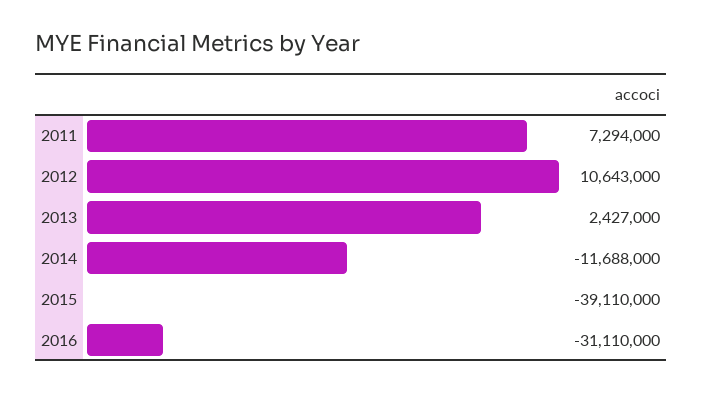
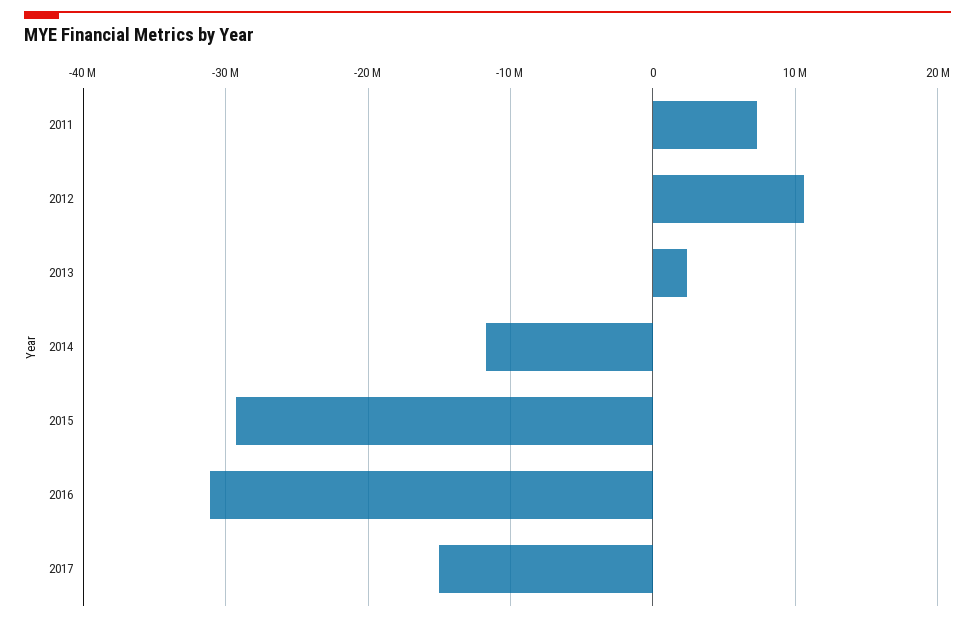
2015: -39110000 -> -29000000
2017: none -> -15000000

